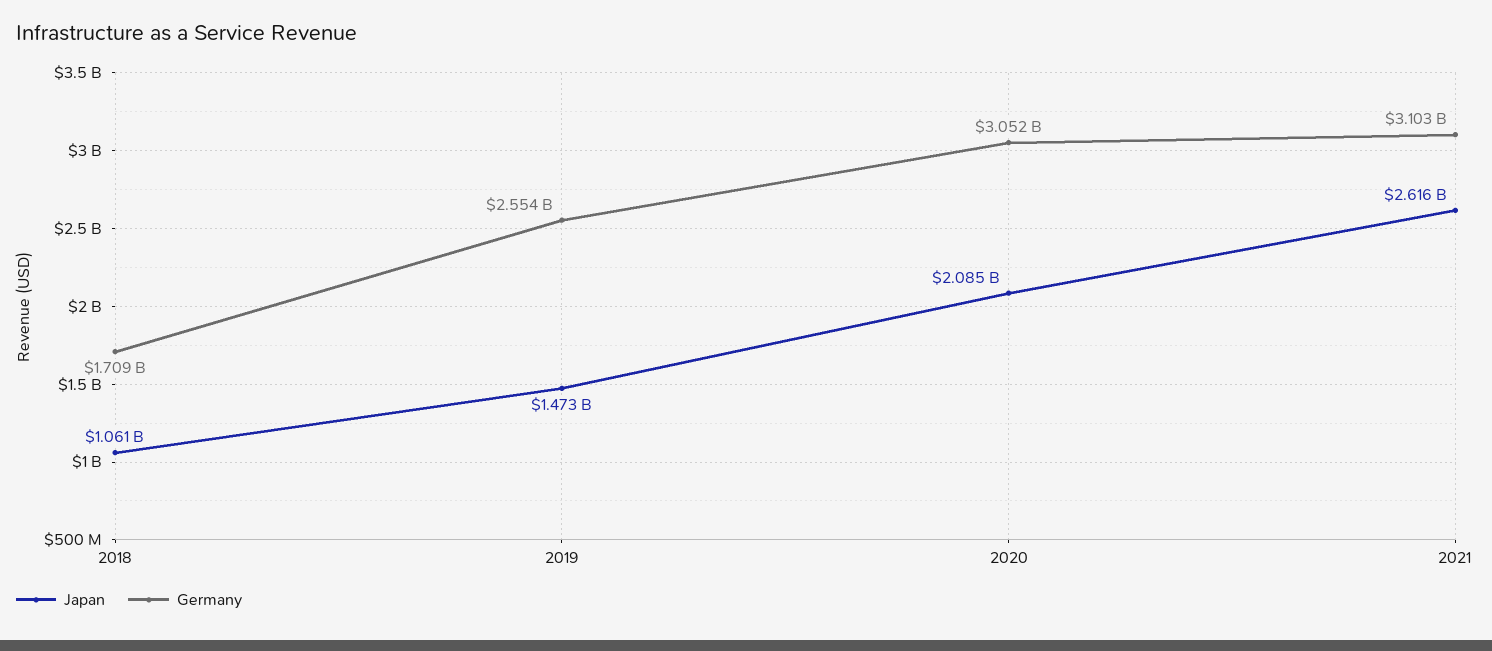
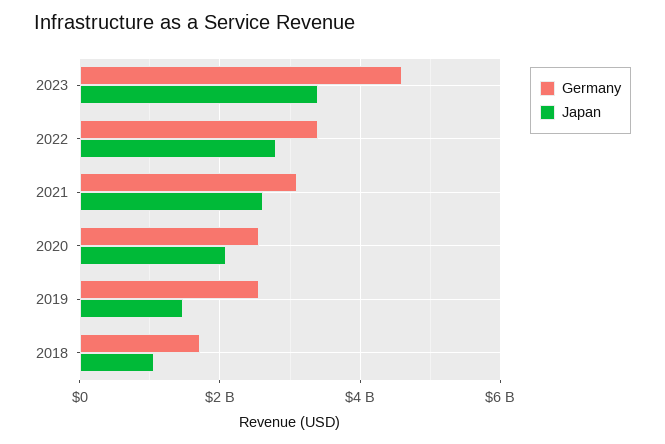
Germany, 2020: 3052000000 -> 2600000000
Germany, 2023: none -> 4600000000
Japan, 2023: none -> 3400000000
Germany, 2022: none -> 3400000000
Japan, 2022: none -> 2800000000

